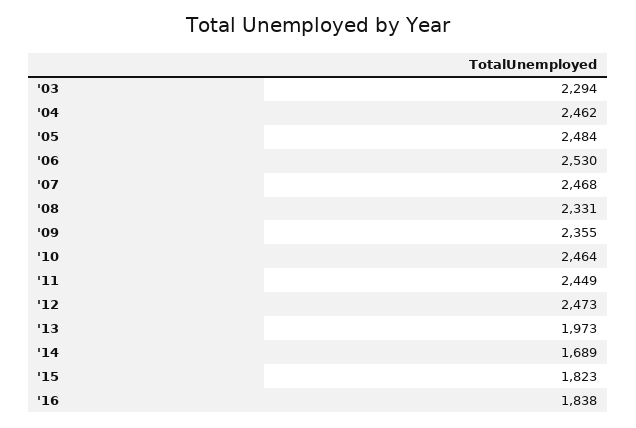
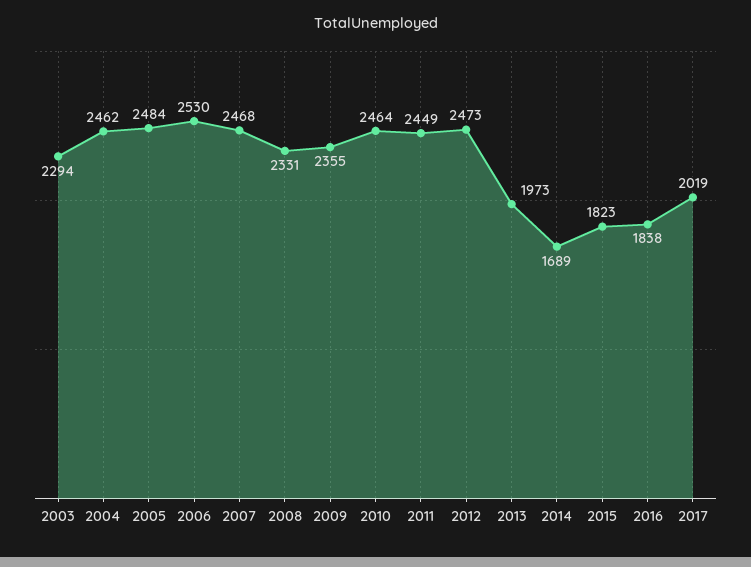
2017: none -> 2019

